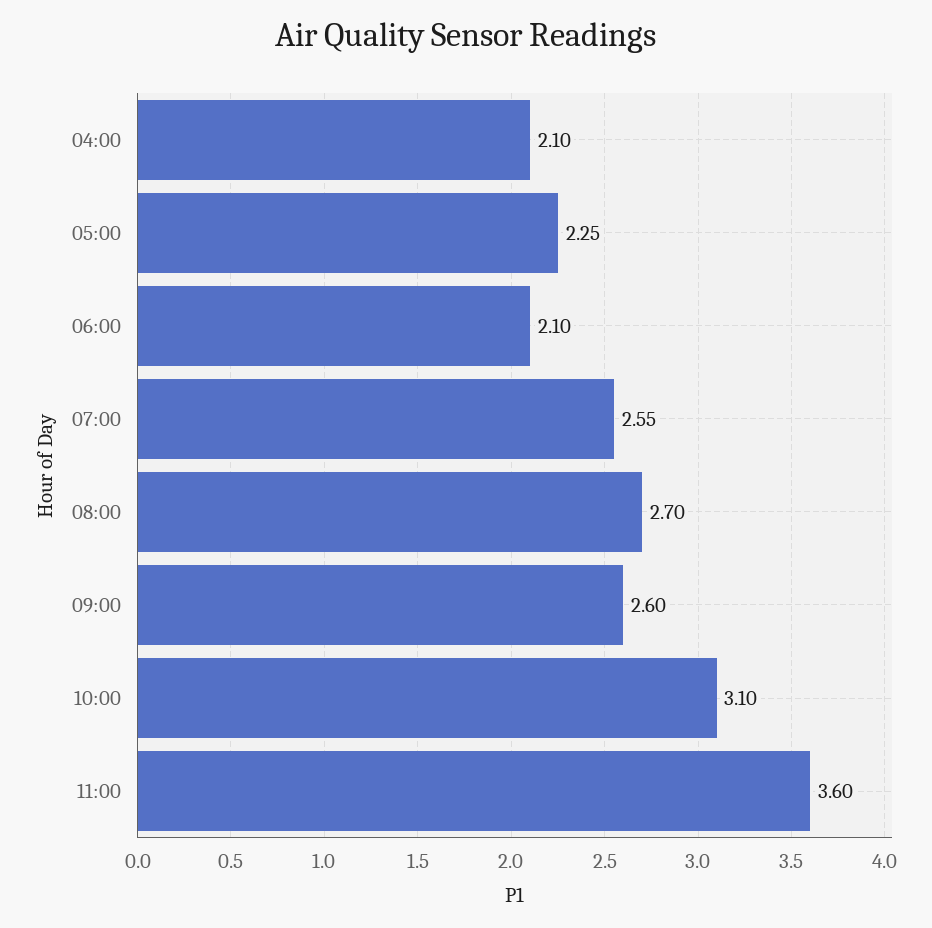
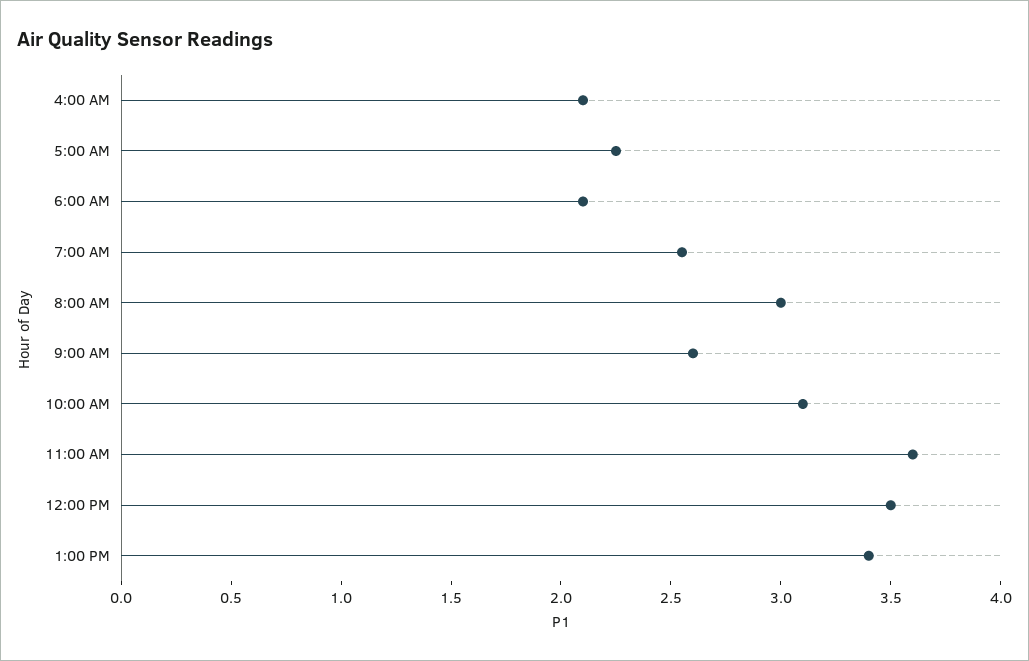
08:00: 2.7 -> 3
12:00 PM: none -> 3.5
1:00 PM: none -> 3.4

